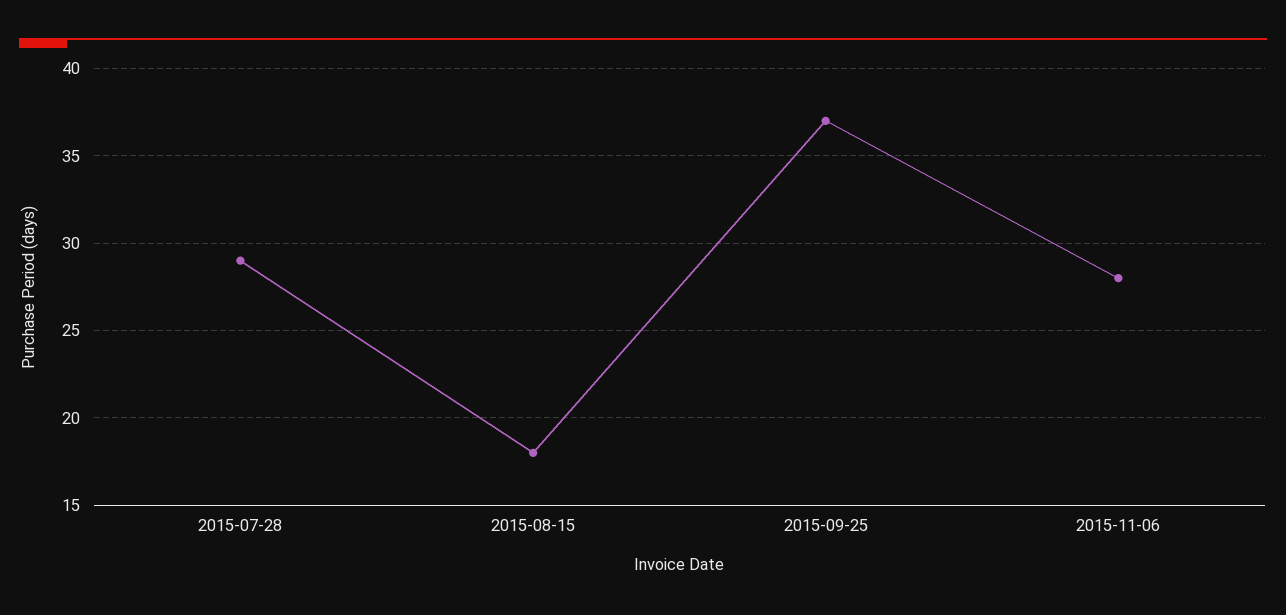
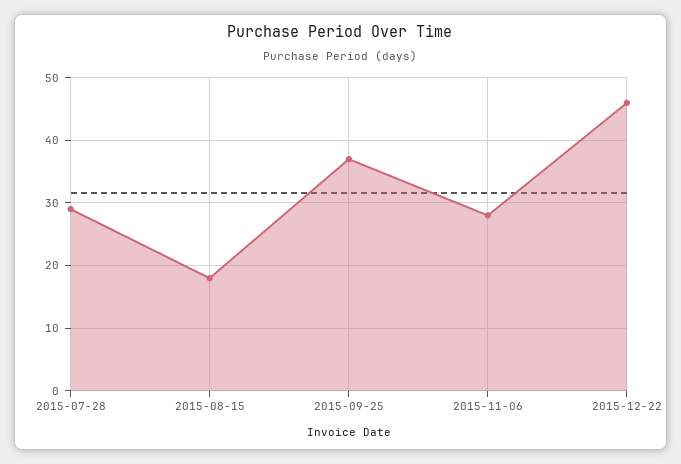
2015-12-22: none -> 46

